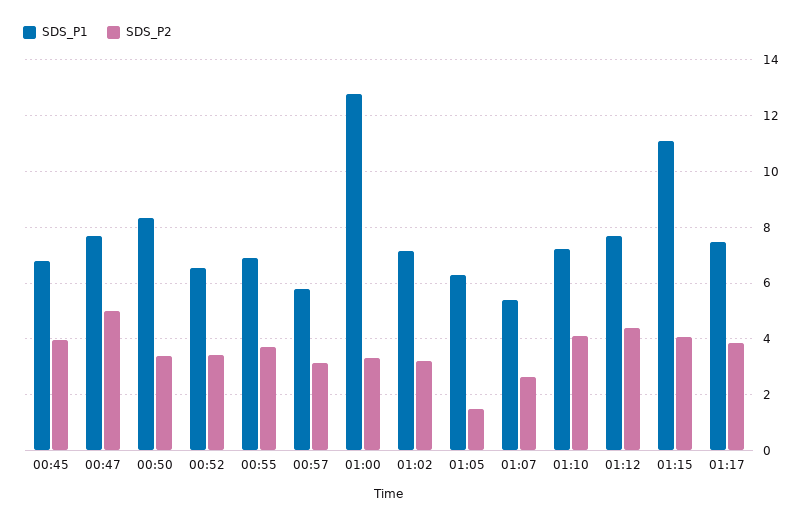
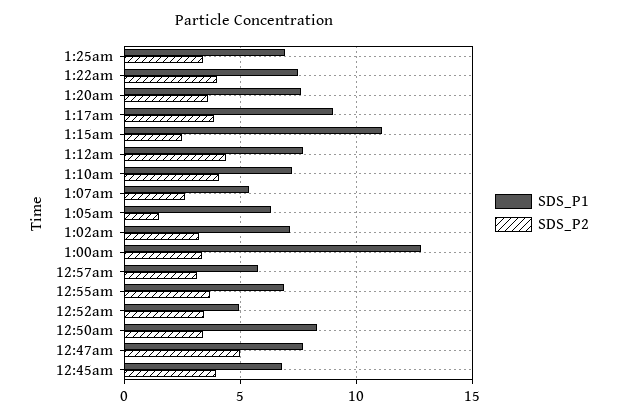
SDS_P1, 00:52: 6.5 -> 5
SDS_P2, 01:15: 4 -> 2.5
SDS_P1, 01:17: 7.5 -> 9
SDS_P1, 1:25am: none -> 7
SDS_P2, 1:25am: none -> 3.5
SDS_P1, 1:22am: none -> 7.5
SDS_P2, 1:22am: none -> 4
SDS_P1, 1:20am: none -> 7.5
SDS_P2, 1:20am: none -> 3.5

